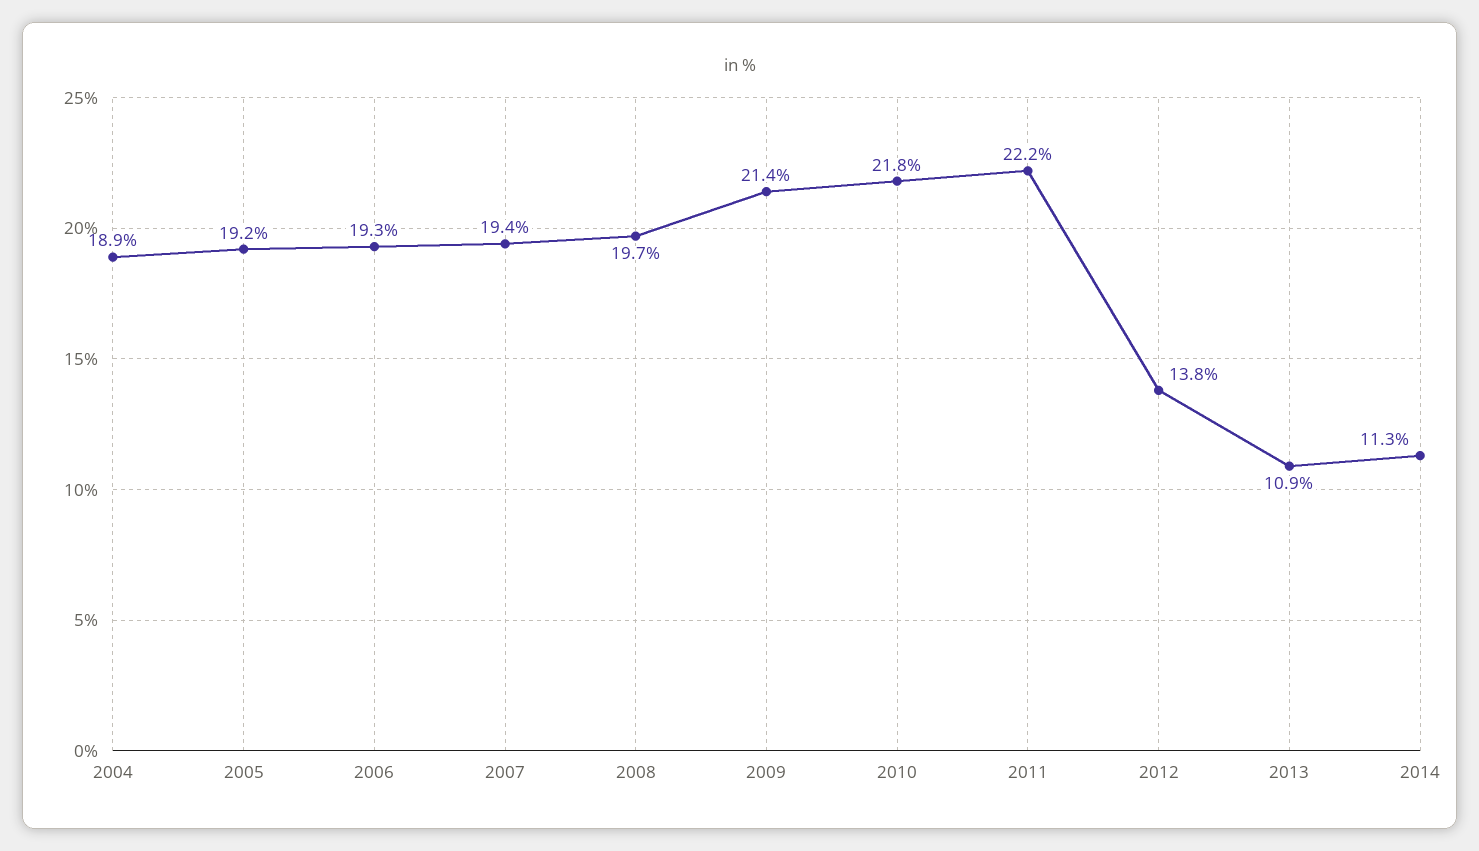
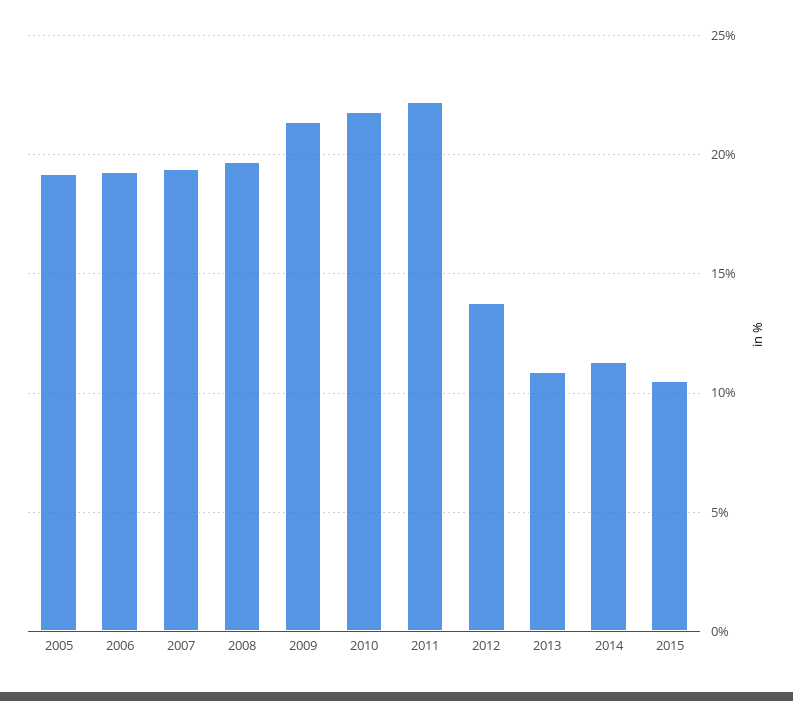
2004: 18.9 -> none
2015: none -> 10.5

